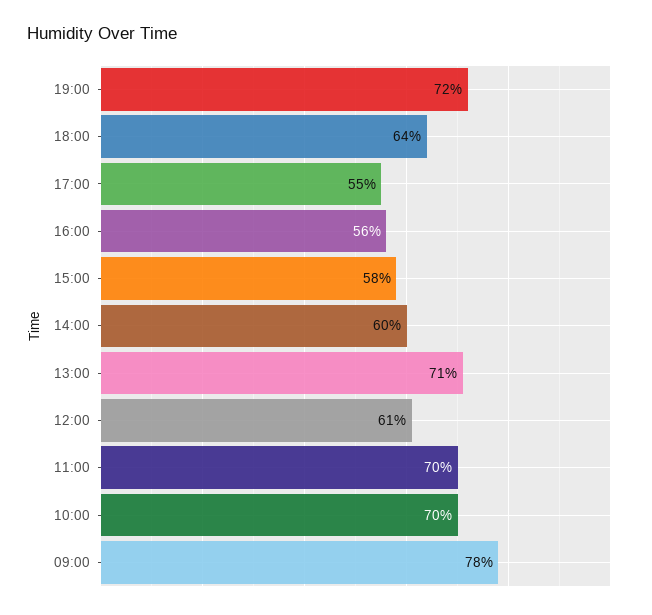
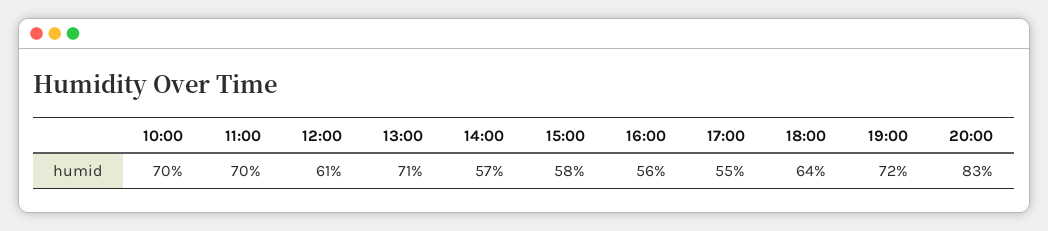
14:00: 60 -> 57
09:00: 78 -> none
20:00: none -> 83

